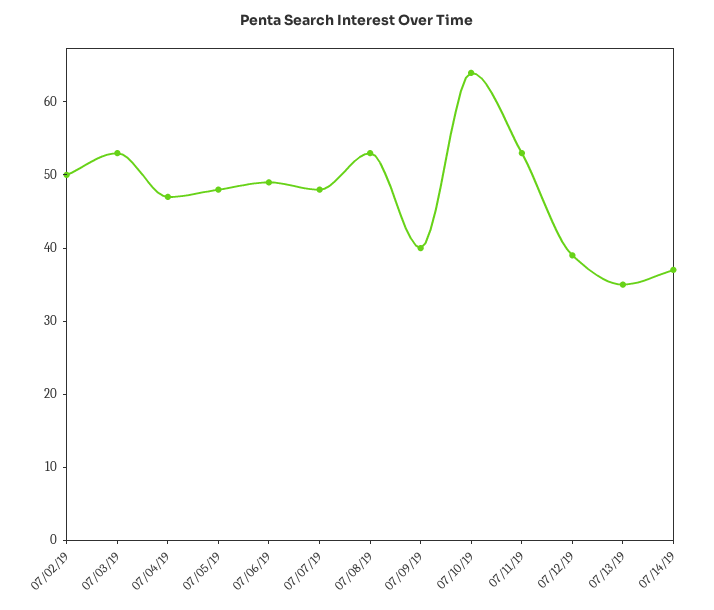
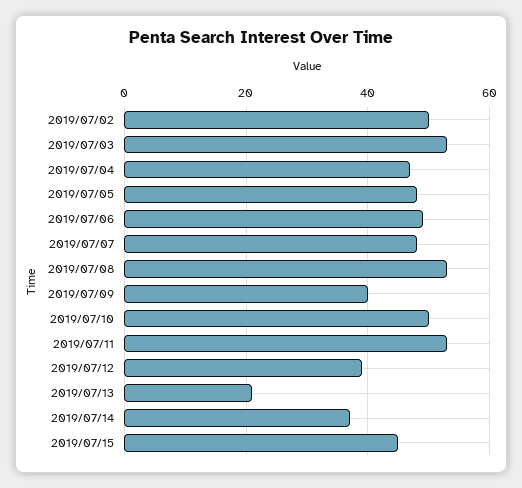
07/10/19: 65 -> 50
07/13/19: 35 -> 20
2019/07/15: none -> 45

